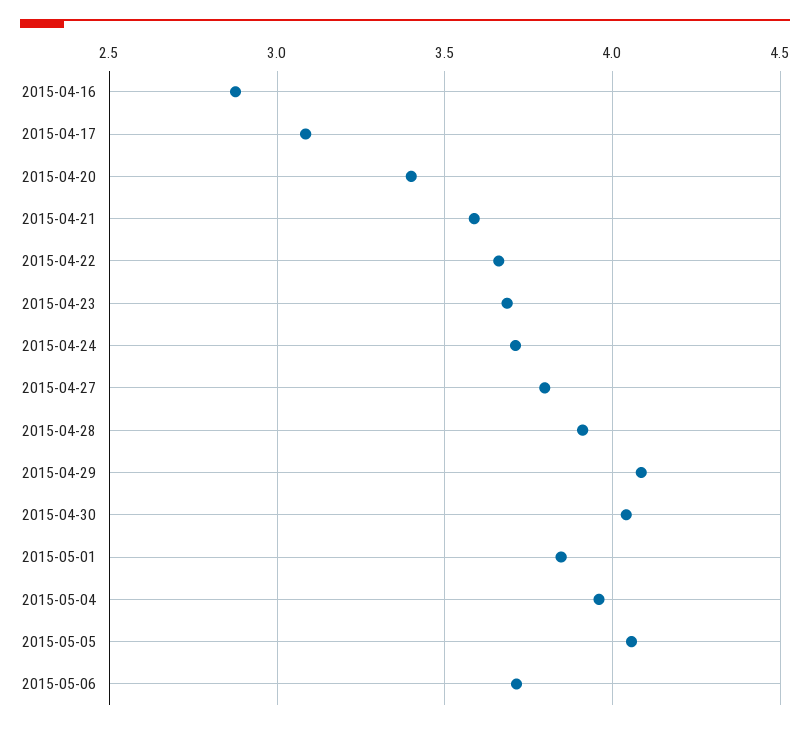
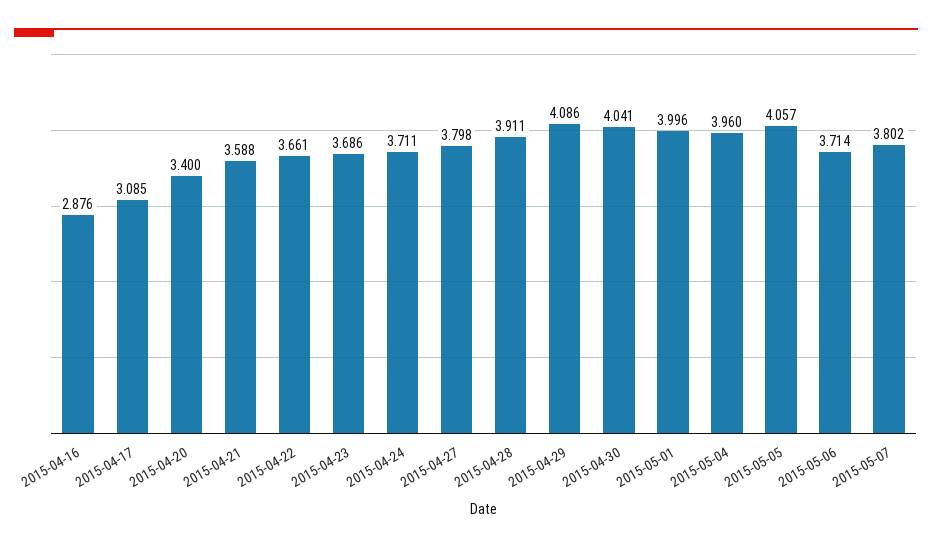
2015-05-01: 3.85 -> 3.996
2015-05-07: none -> 3.802

